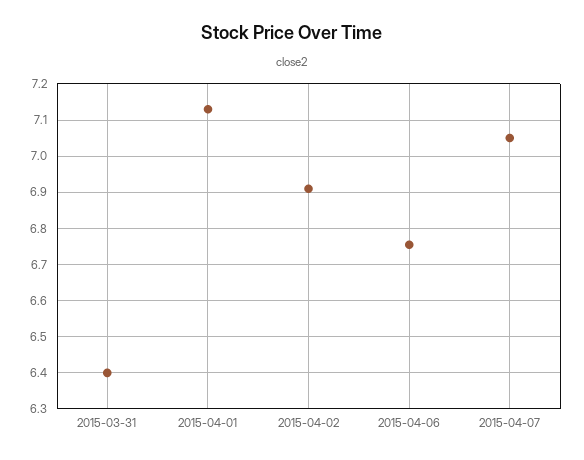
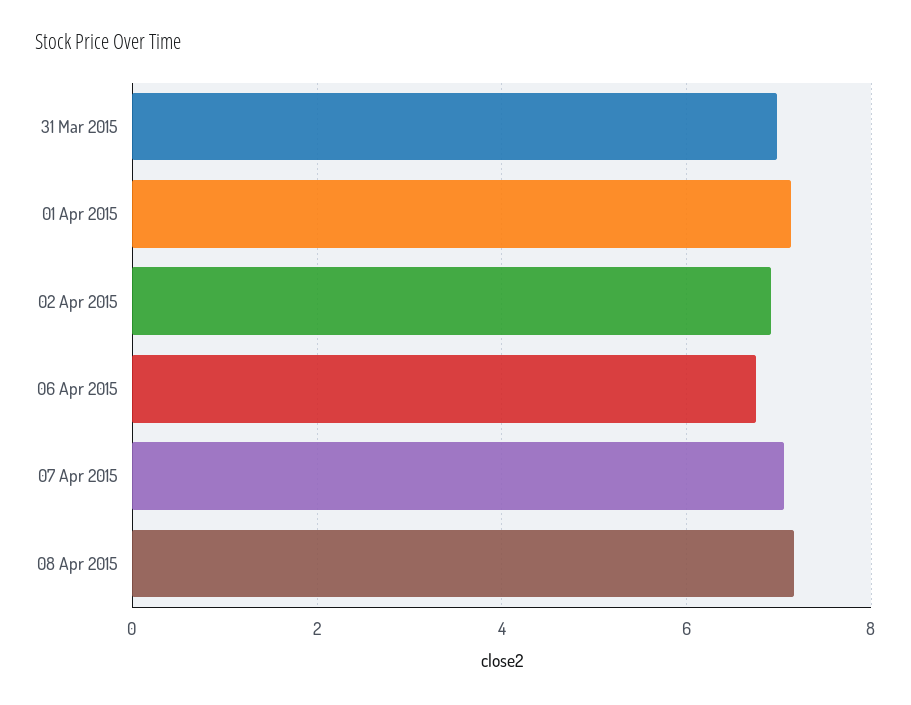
2015-03-31: 6.4 -> 7
08 Apr 2015: none -> 7.2

